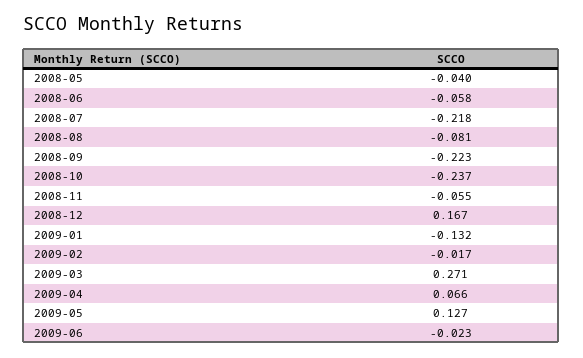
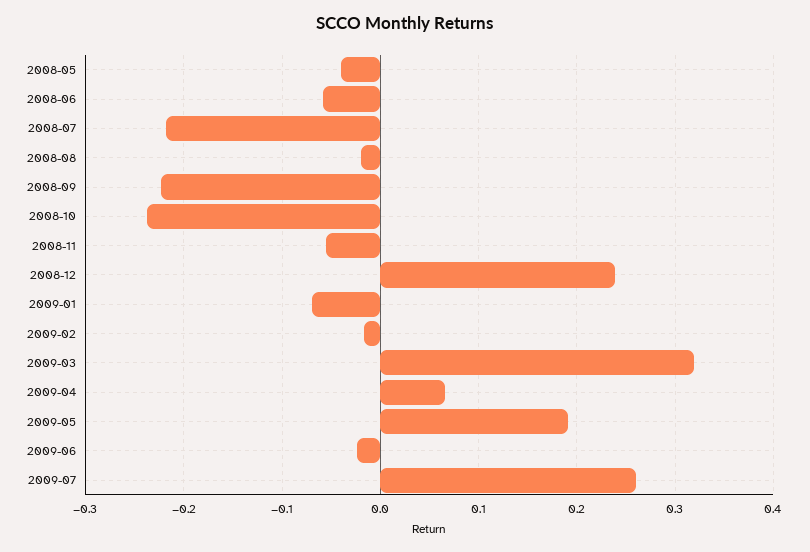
2008-08: -0.081 -> -0.02
2008-12: 0.167 -> 0.24
2009-01: -0.132 -> -0.07
2009-03: 0.271 -> 0.32
2009-05: 0.127 -> 0.19
2009-07: none -> 0.26

